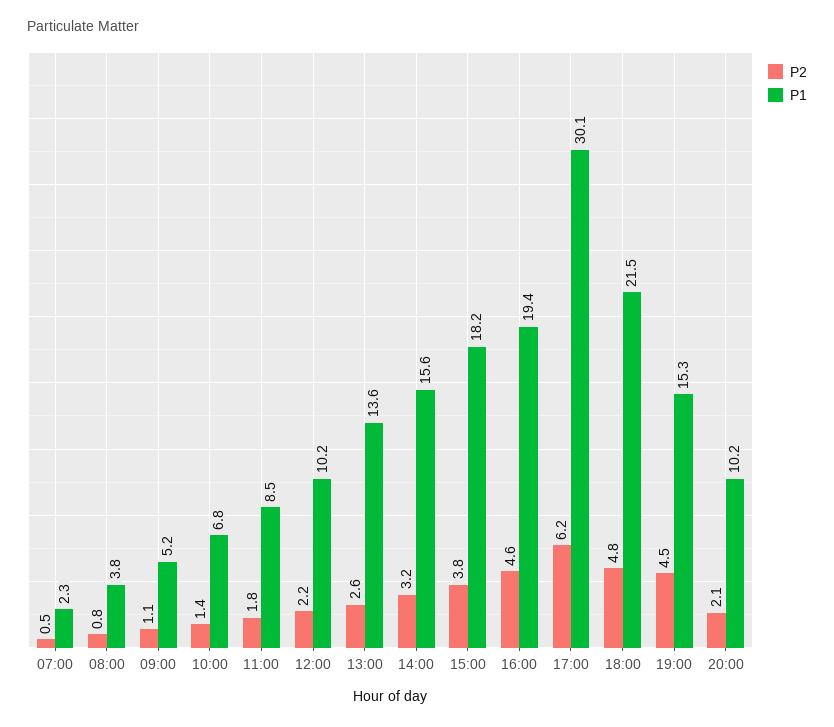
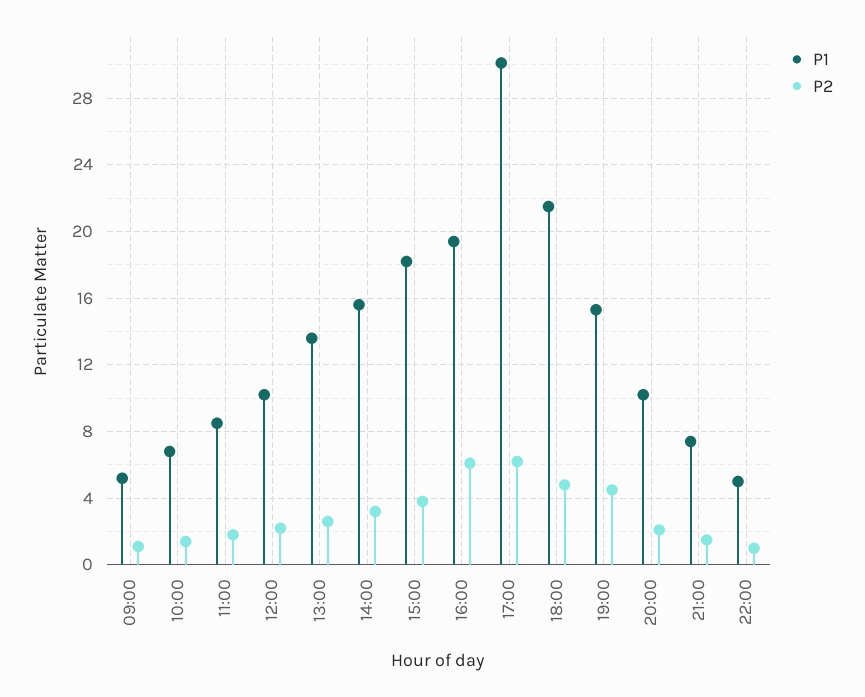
P2, 07:00: 0.5 -> none
P1, 07:00: 2.3 -> none
P2, 08:00: 0.8 -> none
P1, 08:00: 3.8 -> none
P2, 16:00: 4.6 -> 6
P1, 21:00: none -> 7.5
P2, 21:00: none -> 1.5
P1, 22:00: none -> 5
P2, 22:00: none -> 1

